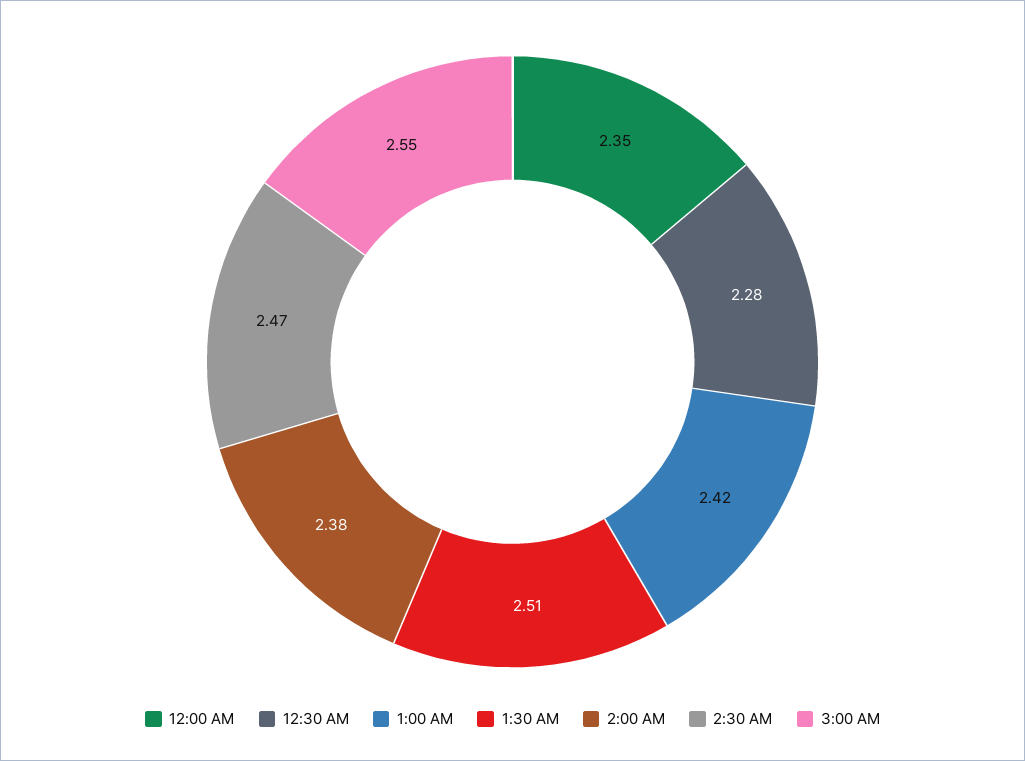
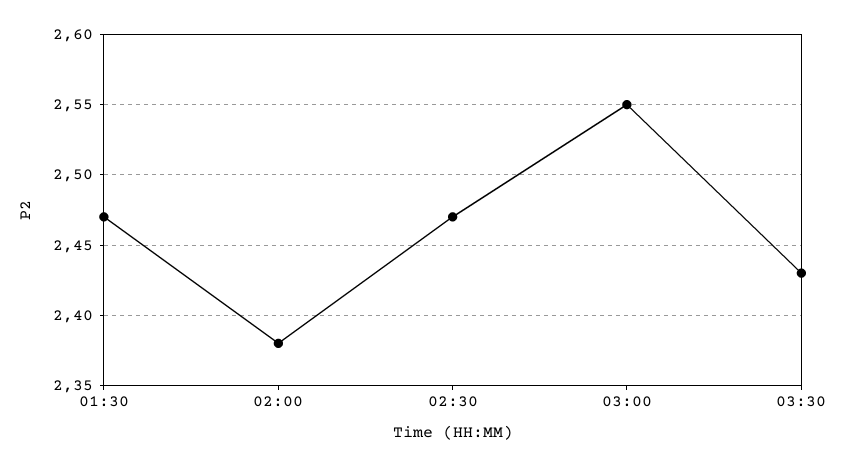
12:00 AM: 2.35 -> none
12:30 AM: 2.28 -> none
1:00 AM: 2.42 -> none
1:30 AM: 2.51 -> 2.47
03:30: none -> 2.43

